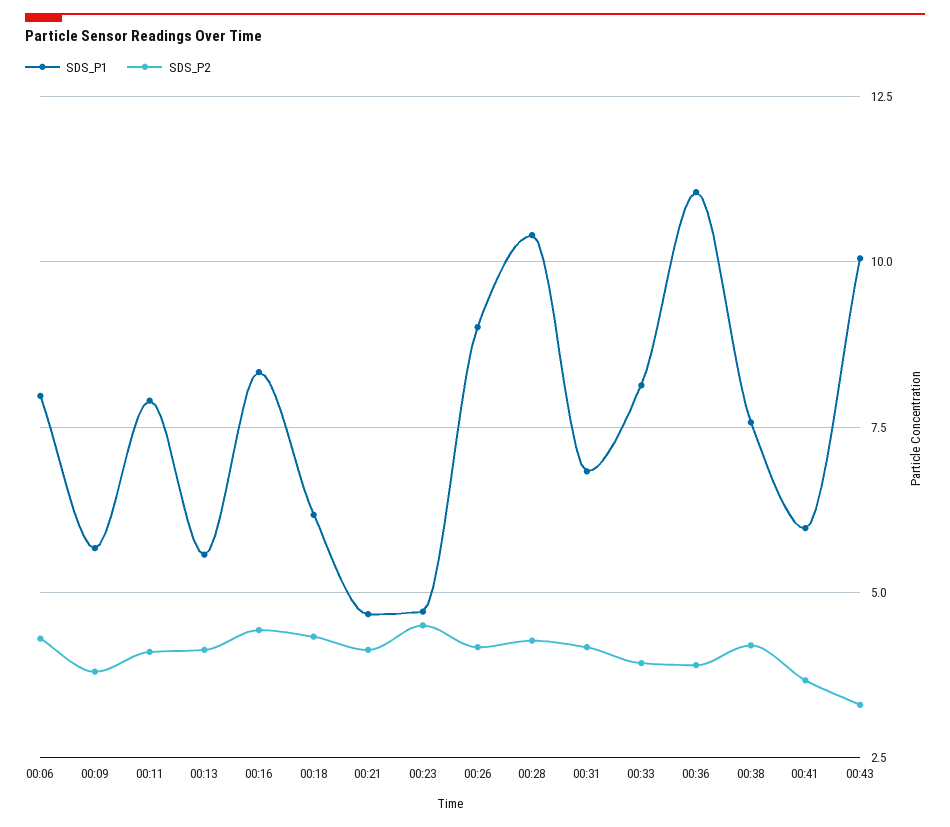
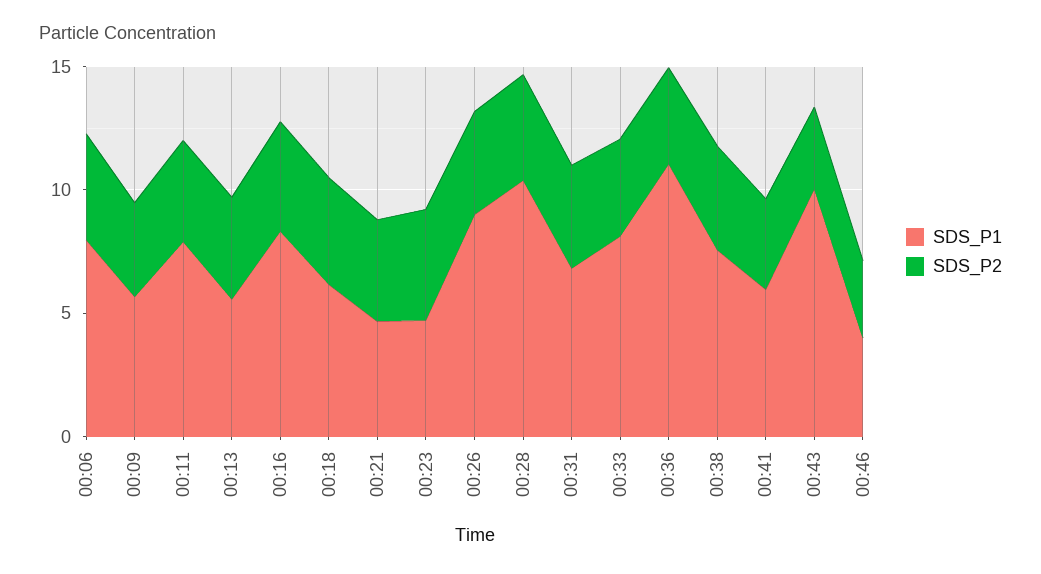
SDS_P1, 00:46: none -> 4
SDS_P2, 00:46: none -> 3

